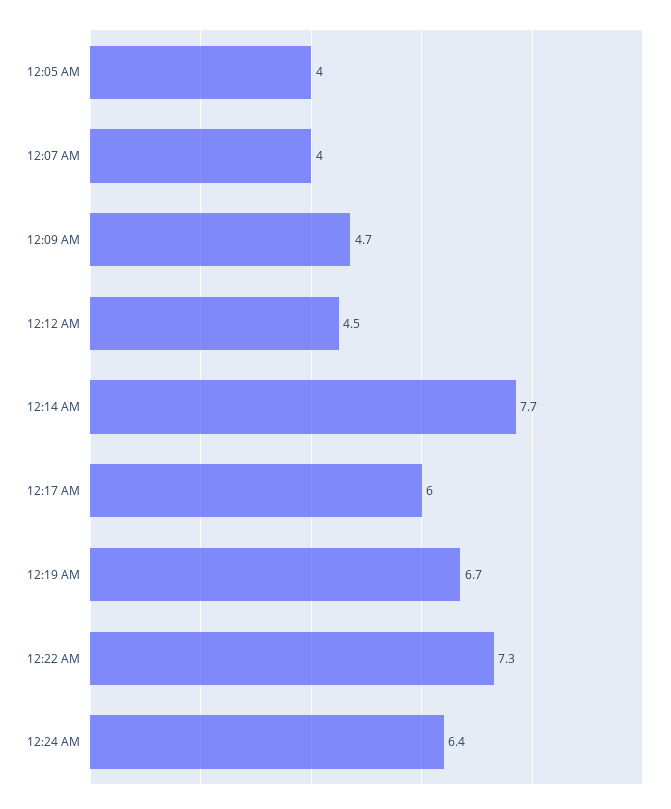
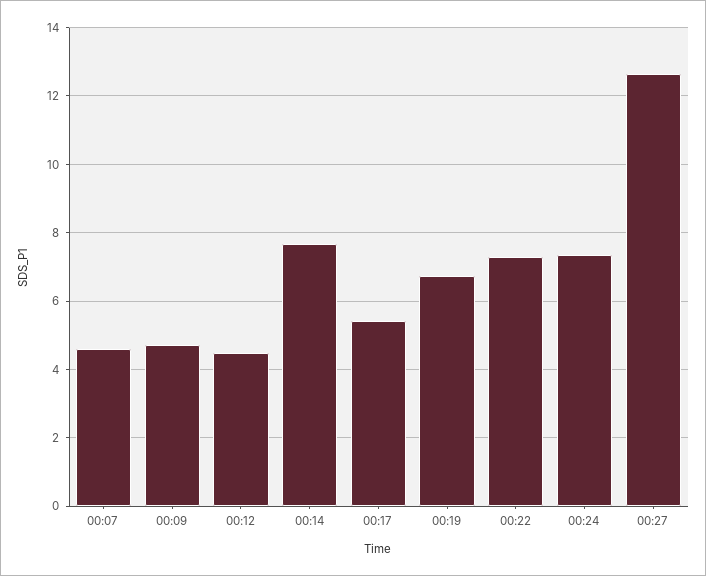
12:05 AM: 4 -> none
12:07 AM: 4 -> 4.6
12:17 AM: 6 -> 5.4
12:24 AM: 6.4 -> 7.4
00:27: none -> 12.6

